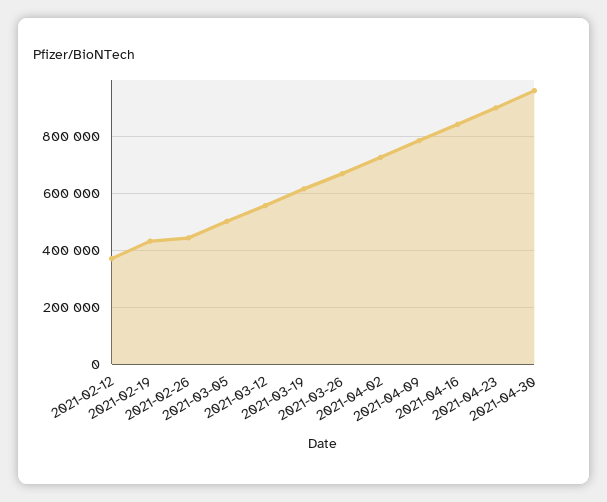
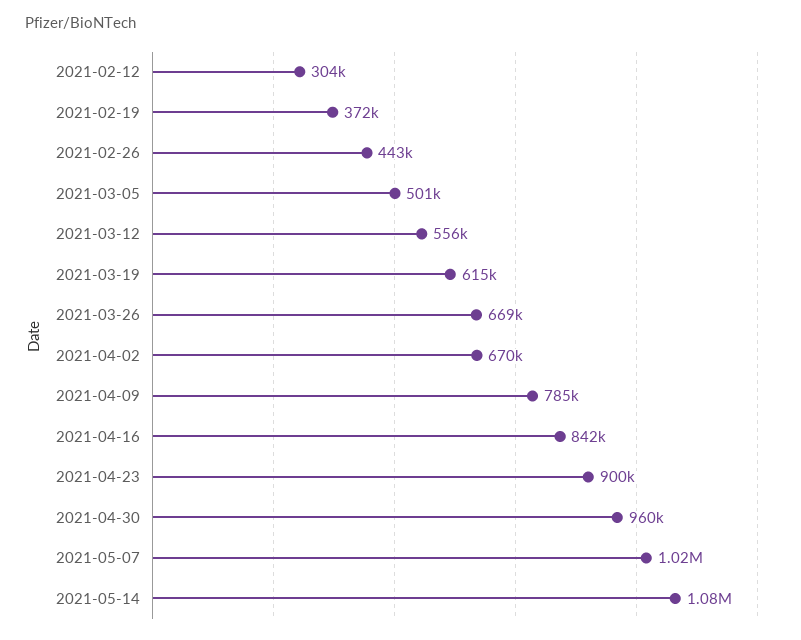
2021-02-12: 375000 -> 304000
2021-02-19: 425000 -> 372000
2021-04-02: 725000 -> 670000
2021-05-07: none -> 1020000
2021-05-14: none -> 1080000

